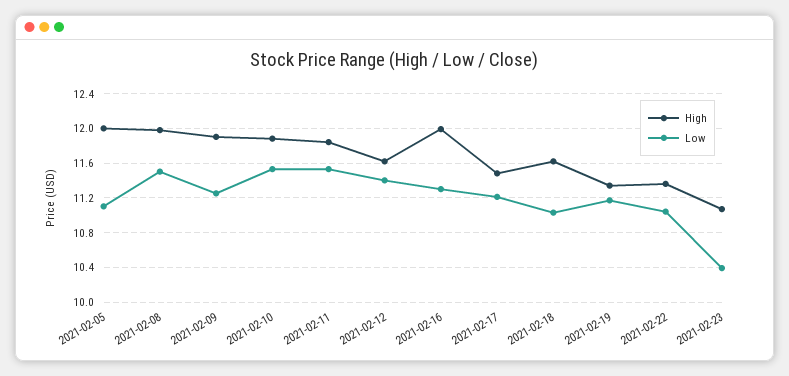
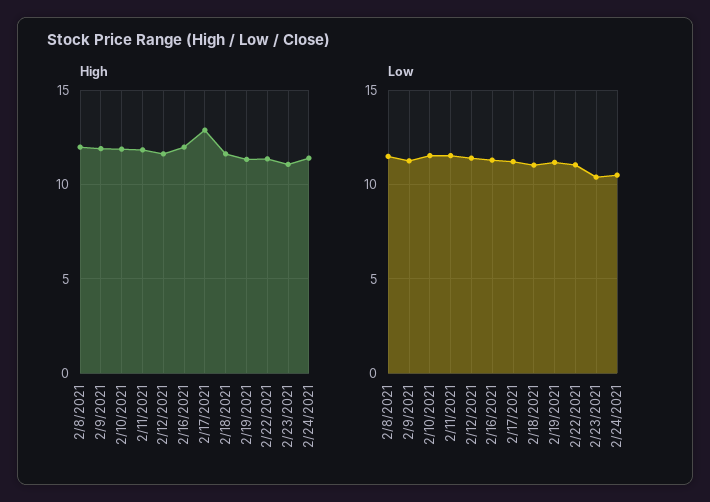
High, 2021-02-05: 12 -> none
Low, 2021-02-05: 11.1 -> none
High, 2021-02-17: 11.5 -> 13
High, 2/24/2021: none -> 11.5
Low, 2/24/2021: none -> 10.5

